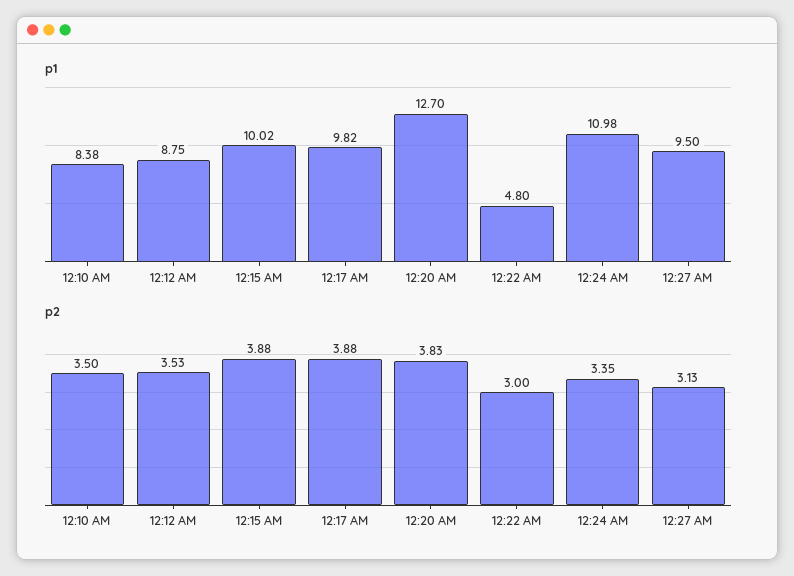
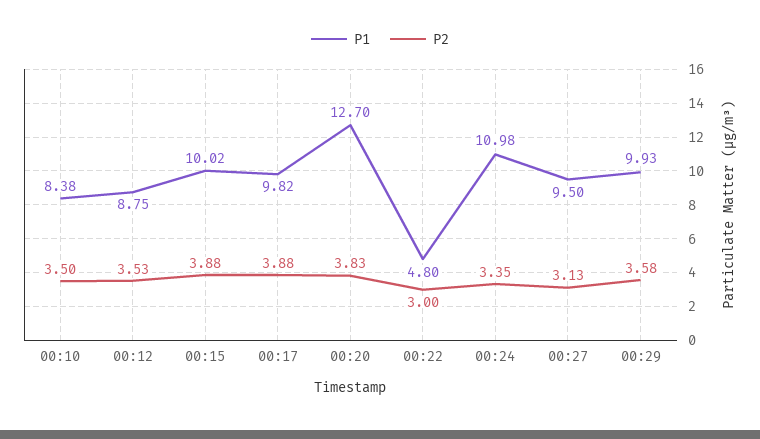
p1, 00:29: none -> 9.93
p2, 00:29: none -> 3.58

